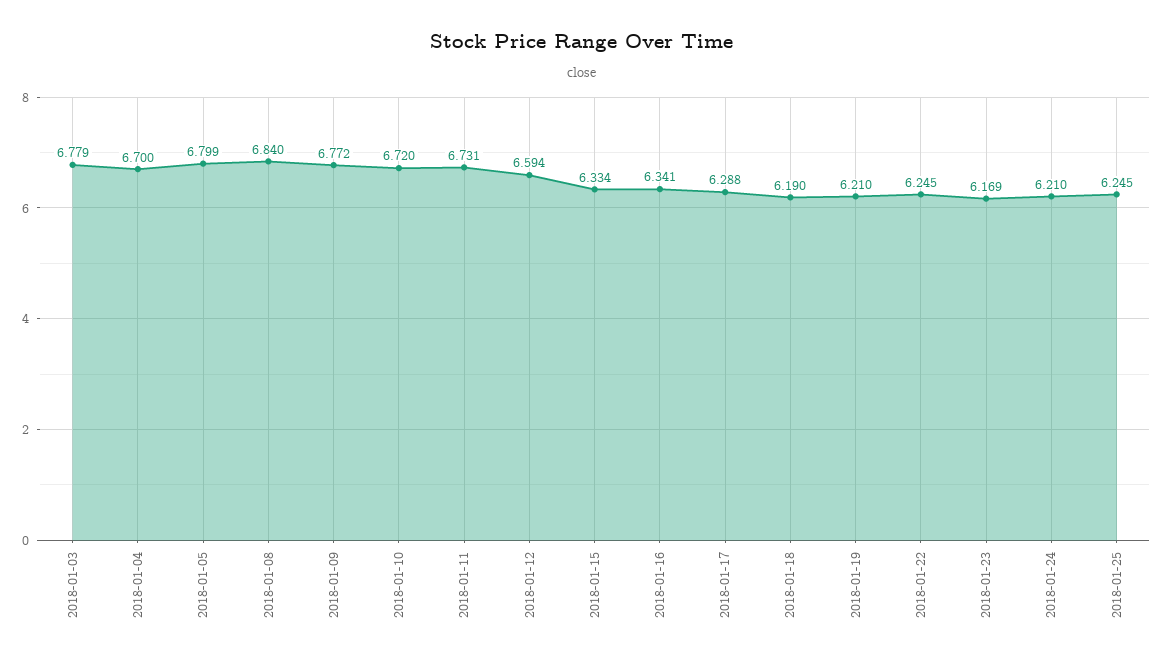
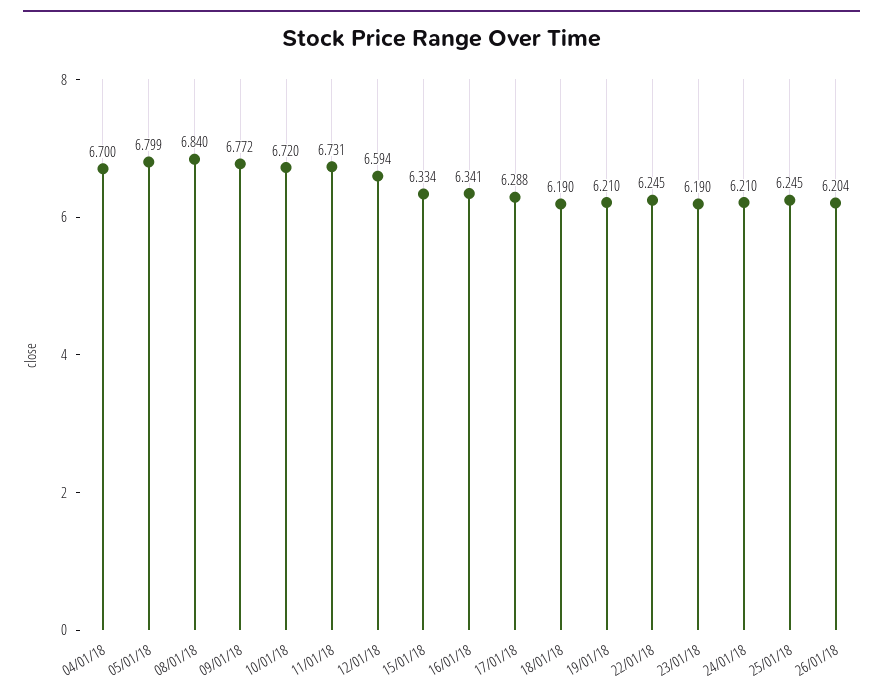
2018-01-03: 6.779 -> none
2018-01-23: 6.169 -> 6.19
26/01/18: none -> 6.204

